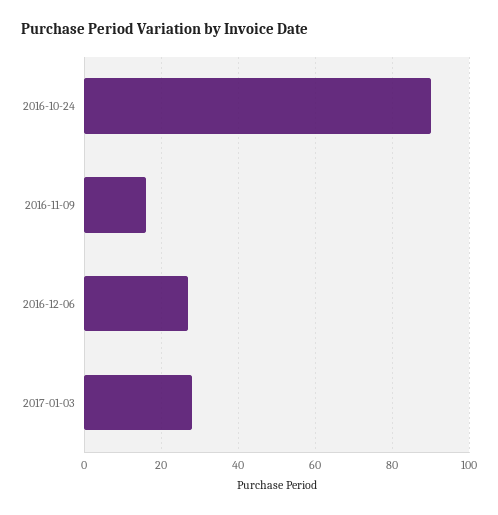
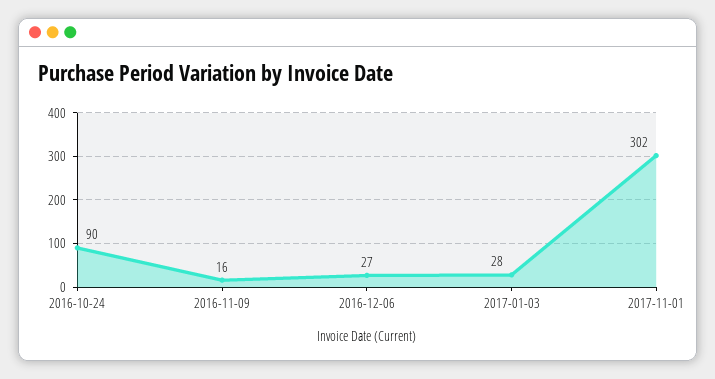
2017-11-01: none -> 302

